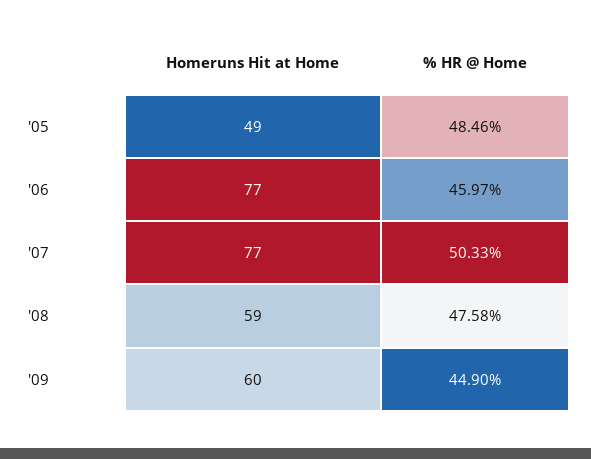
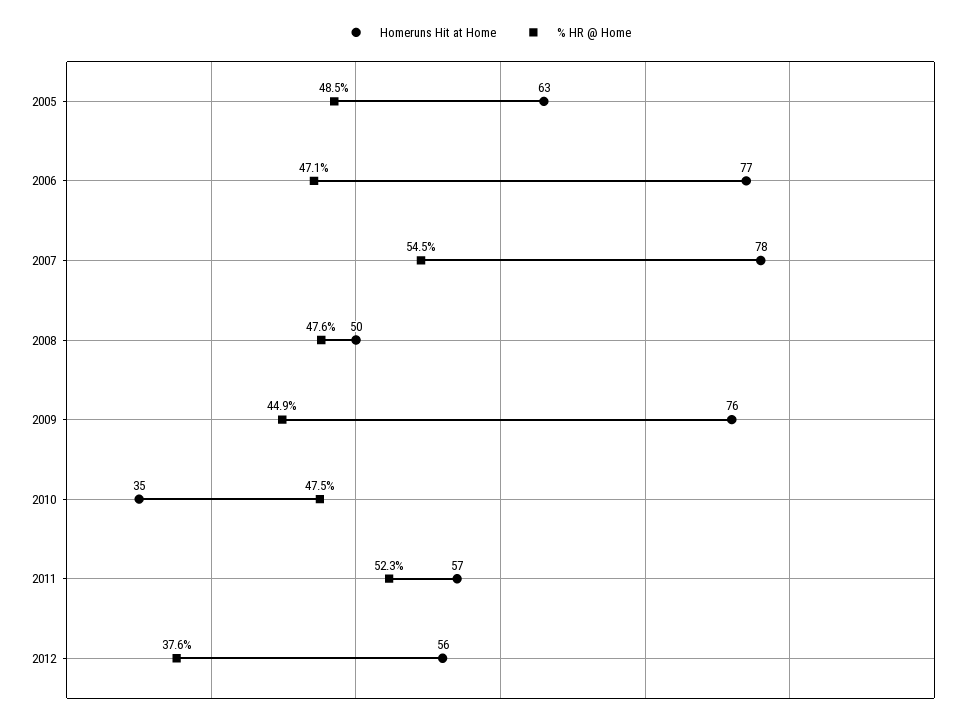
Homeruns Hit at Home, '05: 49 -> 63
% HR @ Home, '06: 45.97 -> 47.1
Homeruns Hit at Home, '07: 77 -> 78
% HR @ Home, '07: 50.33 -> 54.5
Homeruns Hit at Home, '08: 59 -> 50
Homeruns Hit at Home, '09: 60 -> 76
Homeruns Hit at Home, 2010: none -> 35
% HR @ Home, 2010: none -> 47.5
Homeruns Hit at Home, 2011: none -> 57
% HR @ Home, 2011: none -> 52.3
Homeruns Hit at Home, 2012: none -> 56
% HR @ Home, 2012: none -> 37.6

